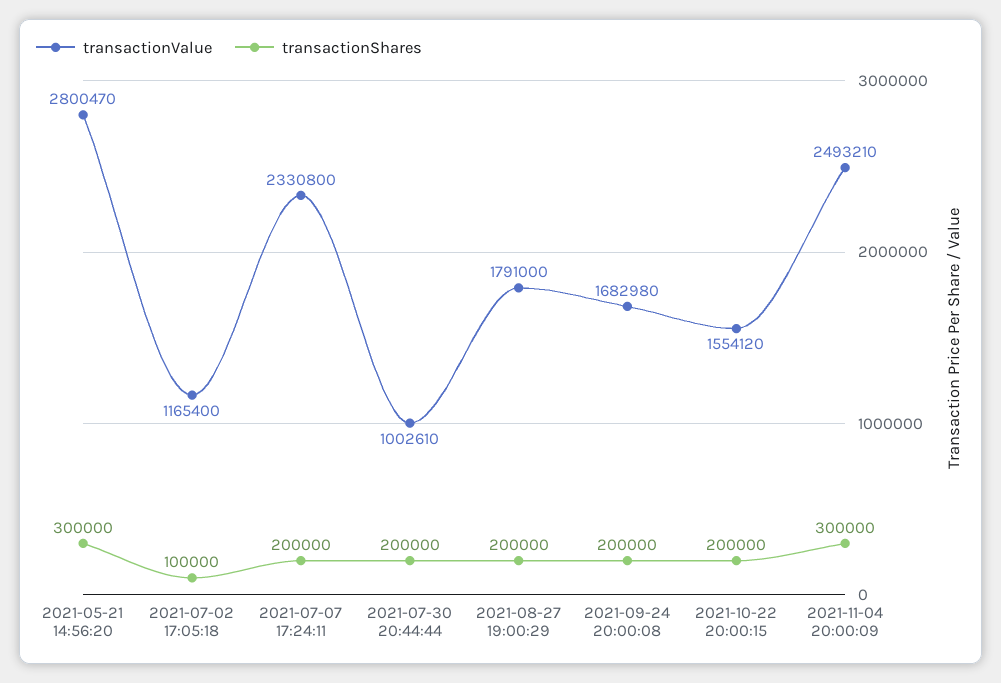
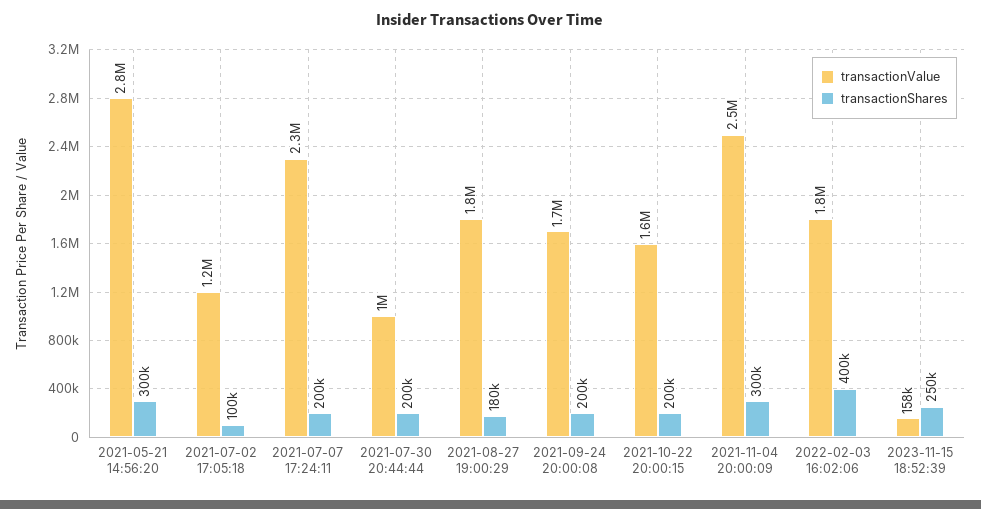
transactionShares, 2021-08-27 19:00:29: 200000 -> 180000
transactionValue, 2022-02-03 16:02:06: none -> 1800000
transactionShares, 2022-02-03 16:02:06: none -> 400000
transactionValue, 2023-11-15 18:52:39: none -> 158000
transactionShares, 2023-11-15 18:52:39: none -> 250000

